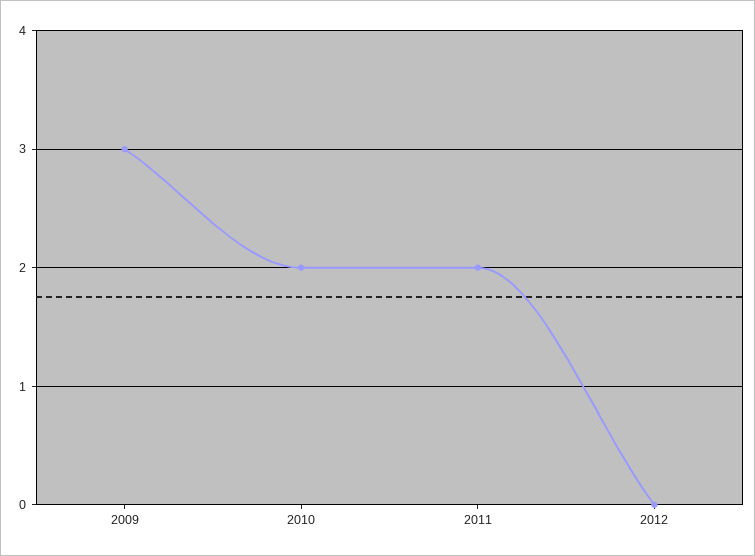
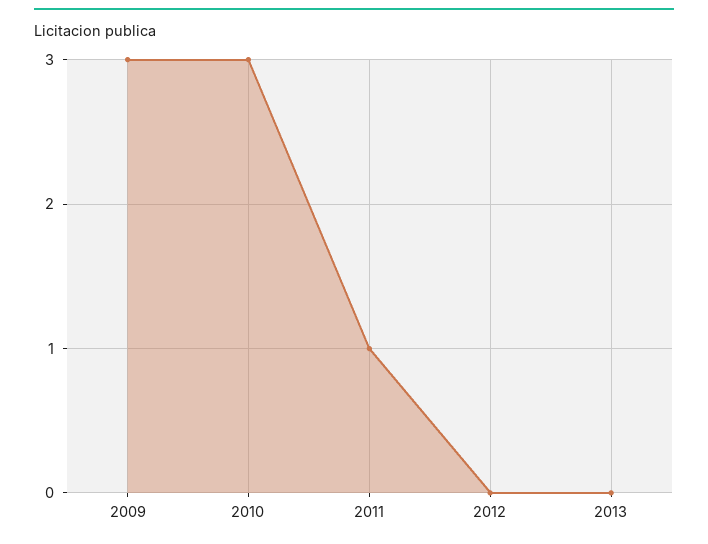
2010: 2 -> 3
2011: 2 -> 1
2013: none -> 0

